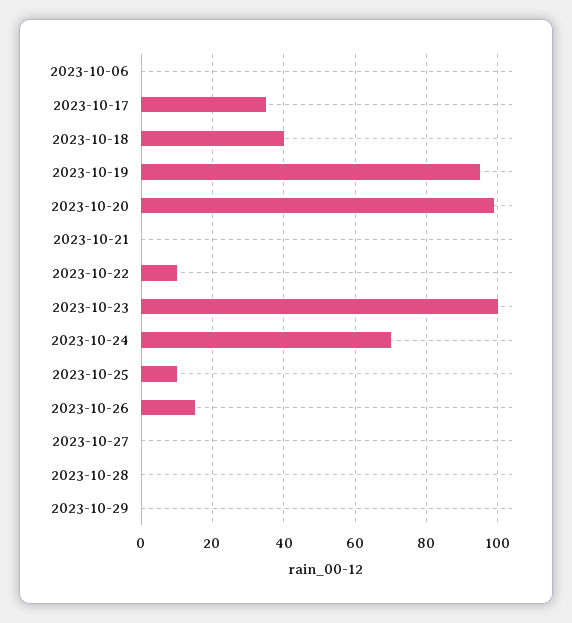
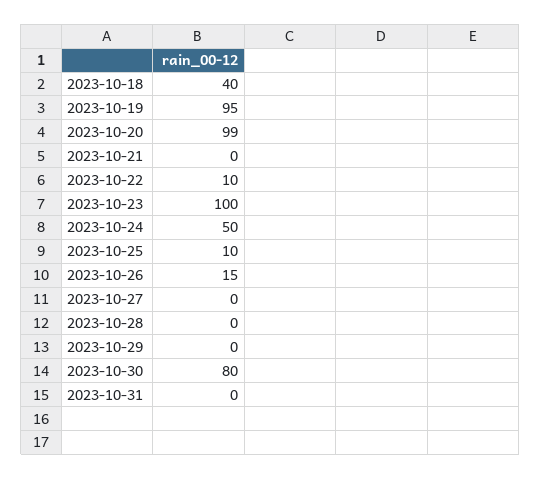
2023-10-06: 0 -> none
2023-10-17: 35 -> none
2023-10-24: 70 -> 50
2023-10-30: none -> 80
2023-10-31: none -> 0

